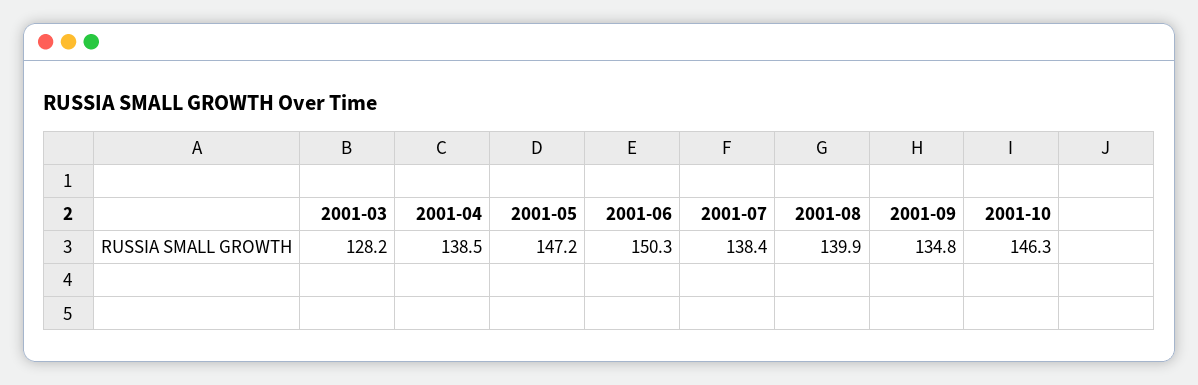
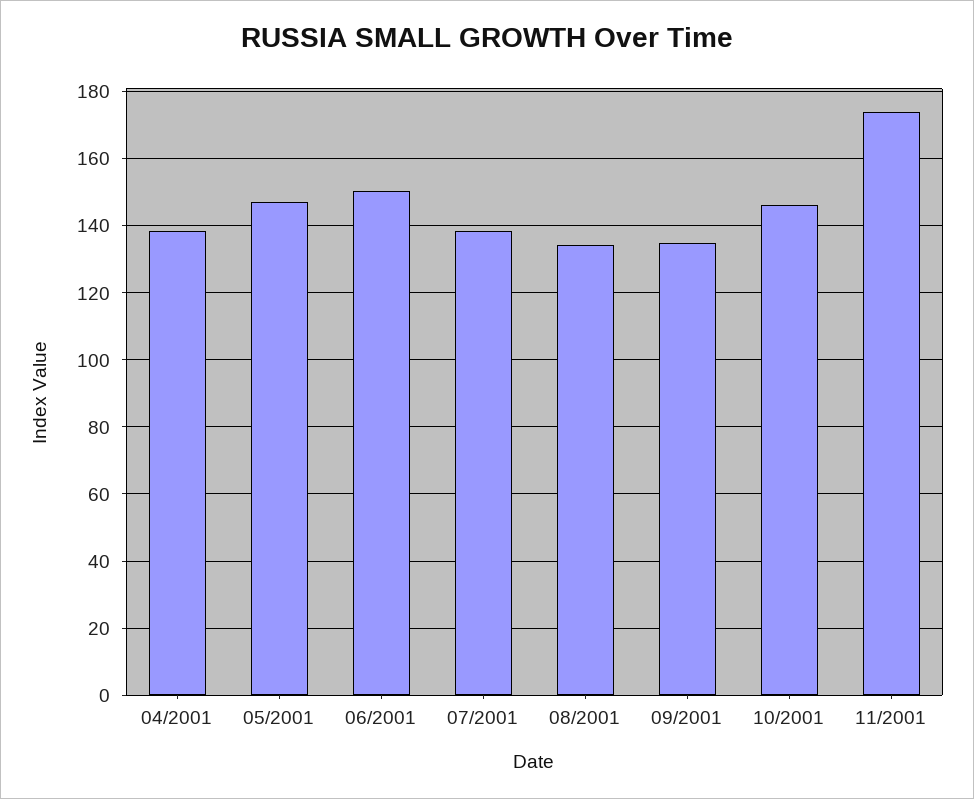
2001-03: 128.2 -> none
2001-08: 139.9 -> 134
11/2001: none -> 174

